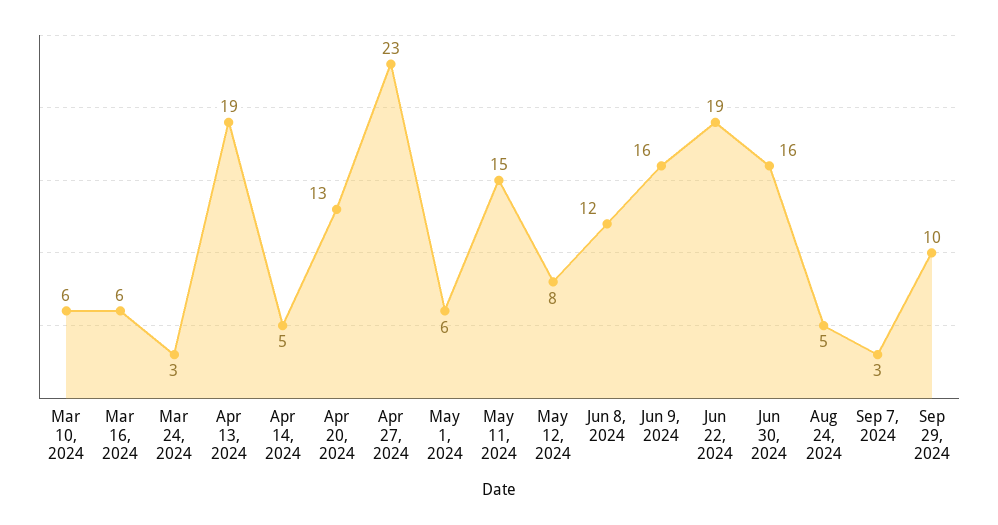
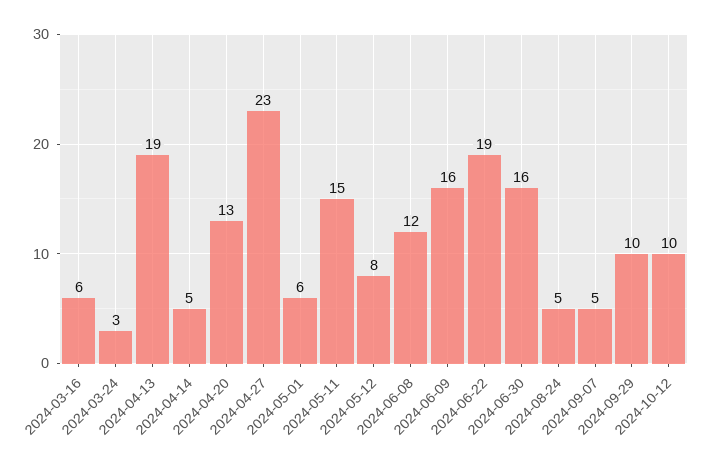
Mar 10, 2024: 6 -> none
Sep 7, 2024: 3 -> 5
2024-10-12: none -> 10

